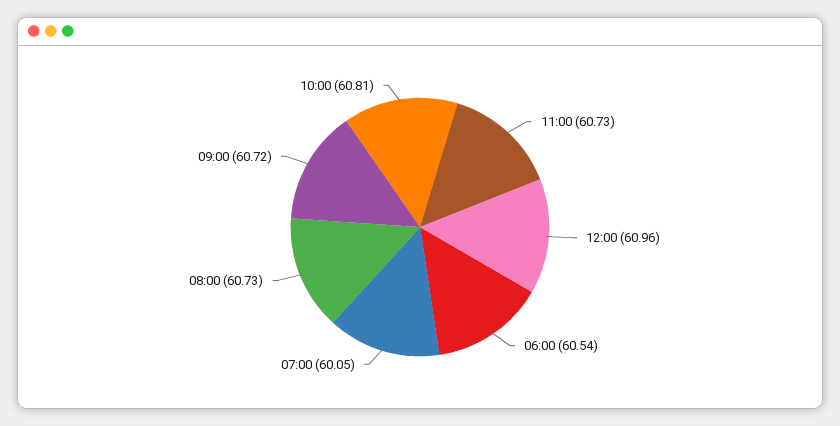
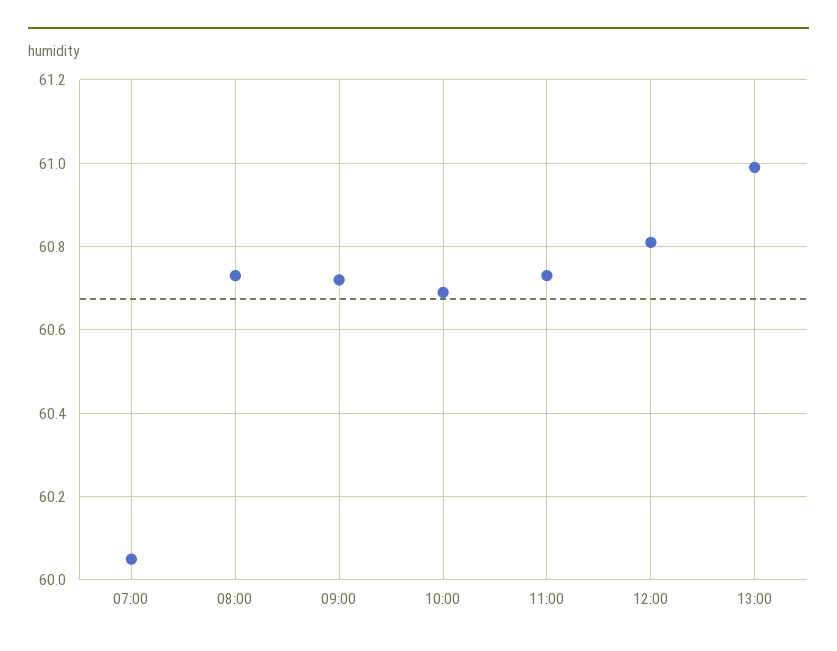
12:00: 60.96 -> 60.8
06:00: 60.54 -> none
10:00: 60.81 -> 60.7
13:00: none -> 61

